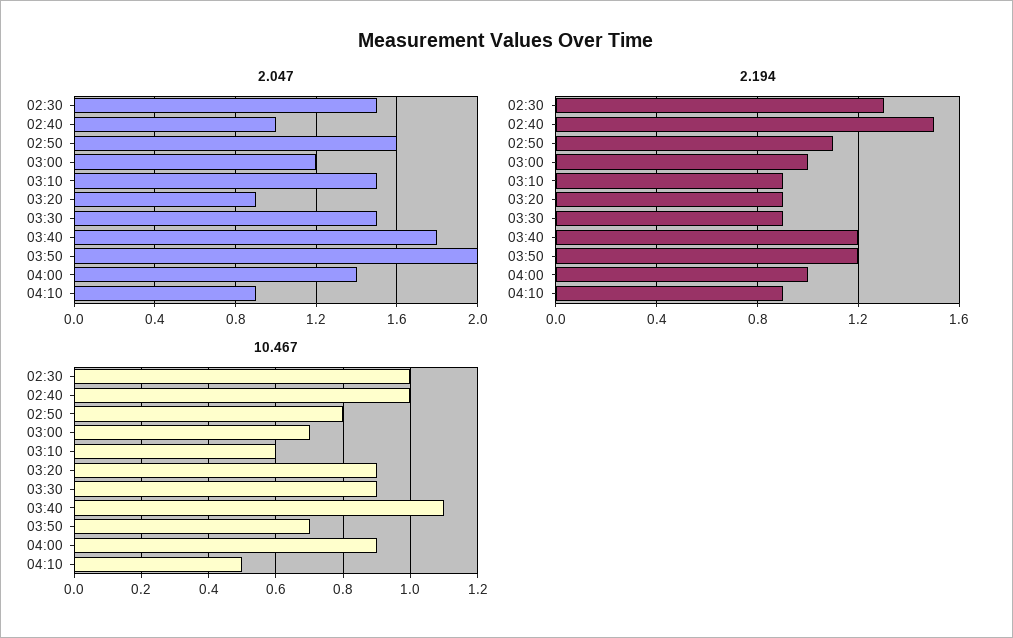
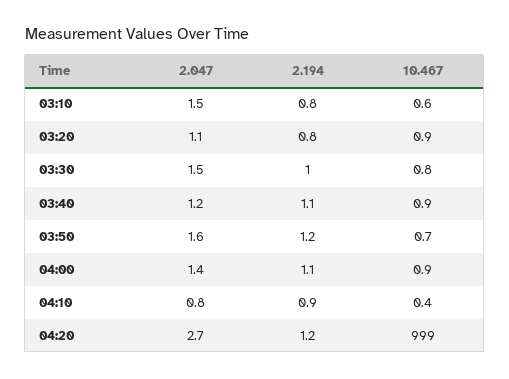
2.047, 02:30: 1.5 -> none
2.047, 02:40: 1 -> none
2.047, 02:50: 1.6 -> none
2.047, 03:00: 1.2 -> none
2.047, 03:20: 0.9 -> 1.1
2.047, 03:40: 1.8 -> 1.2
2.047, 03:50: 2 -> 1.6
2.047, 04:10: 0.9 -> 0.8
2.194, 02:30: 1.3 -> none
2.194, 02:40: 1.5 -> none
2.194, 02:50: 1.1 -> none
2.194, 03:00: 1 -> none
2.194, 03:10: 0.9 -> 0.8
2.194, 03:20: 0.9 -> 0.8
2.194, 03:30: 0.9 -> 1
2.194, 03:40: 1.2 -> 1.1
2.194, 04:00: 1 -> 1.1
10.467, 02:30: 1 -> none
10.467, 02:40: 1 -> none
10.467, 02:50: 0.8 -> none
10.467, 03:00: 0.7 -> none
10.467, 03:30: 0.9 -> 0.8
10.467, 03:40: 1.1 -> 0.9
10.467, 04:10: 0.5 -> 0.4
2.047, 04:20: none -> 2.7
2.194, 04:20: none -> 1.2
10.467, 04:20: none -> 999

